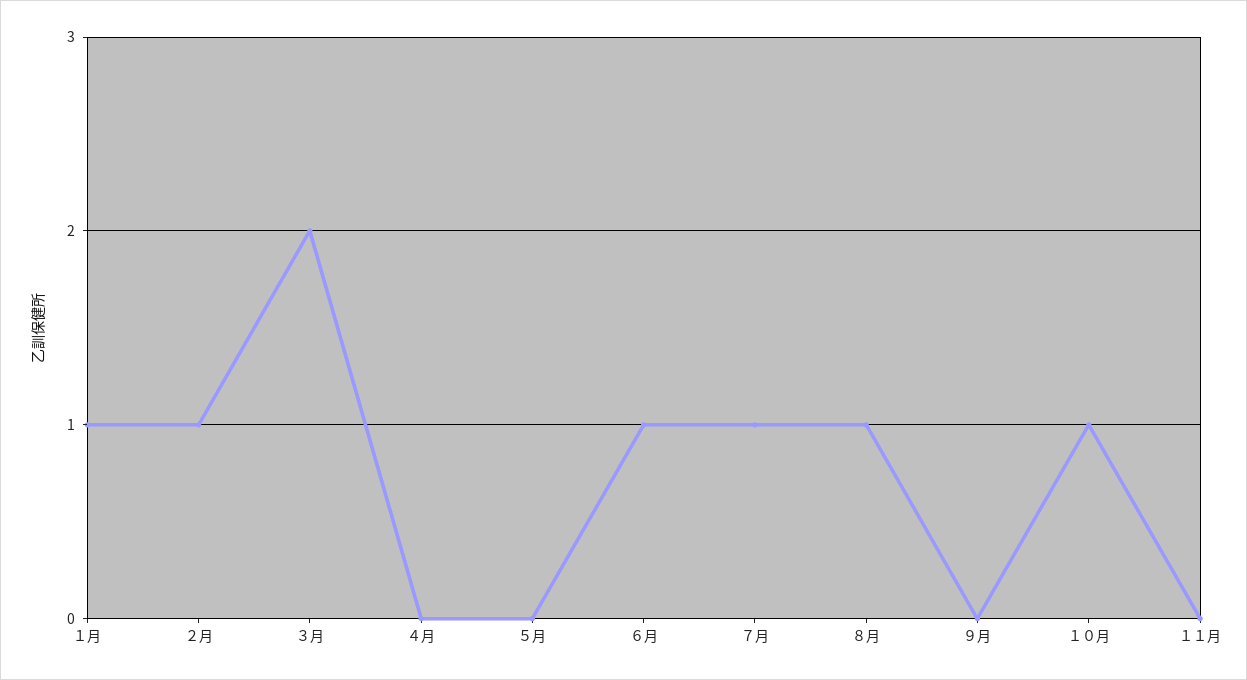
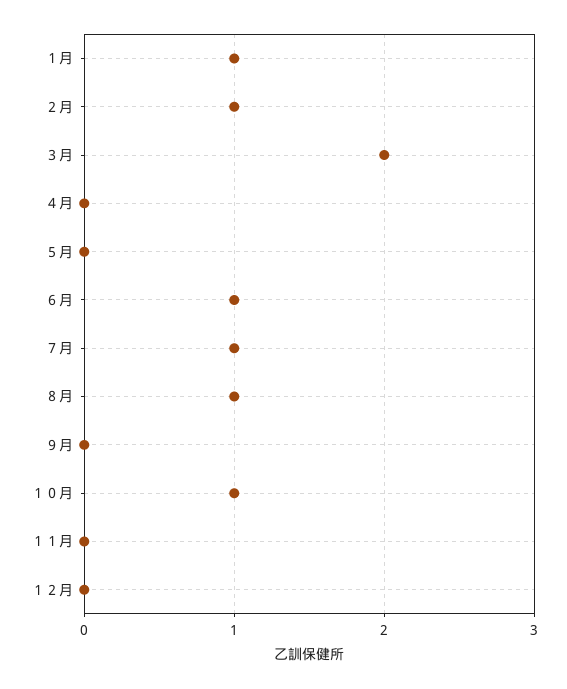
１２月: none -> 0

